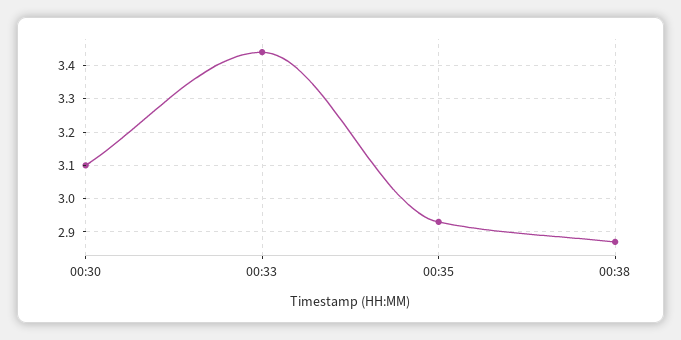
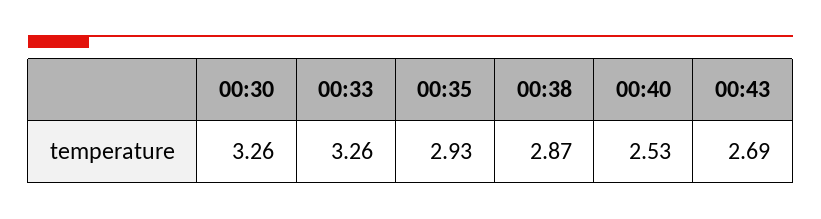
00:30: 3.1 -> 3.26
00:33: 3.45 -> 3.26
00:40: none -> 2.53
00:43: none -> 2.69

